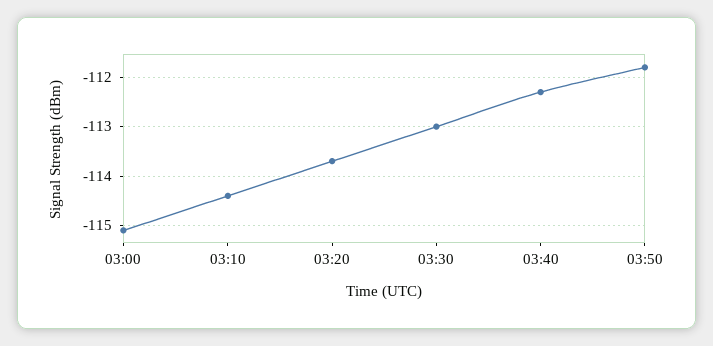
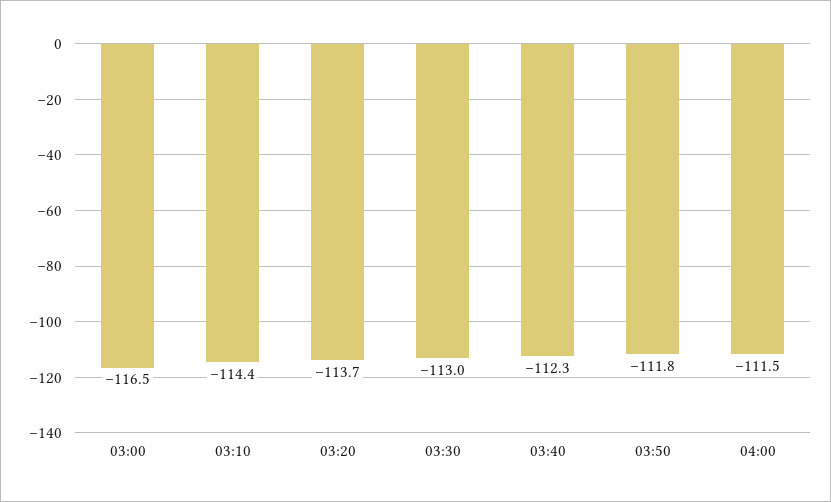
03:00: -115 -> -116.5
04:00: none -> -111.5

